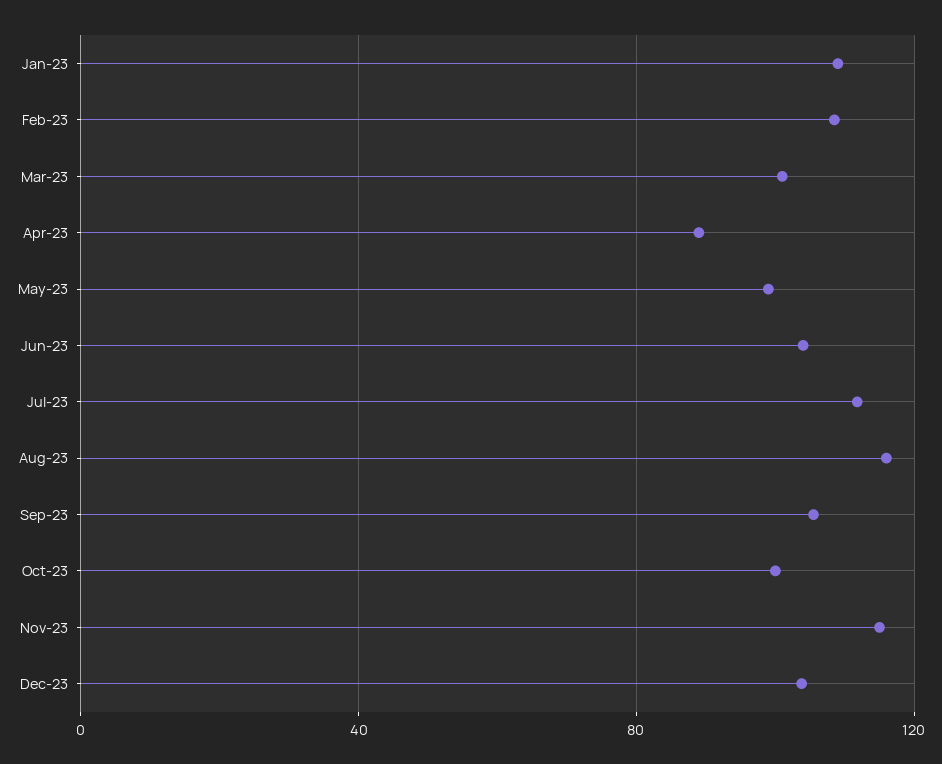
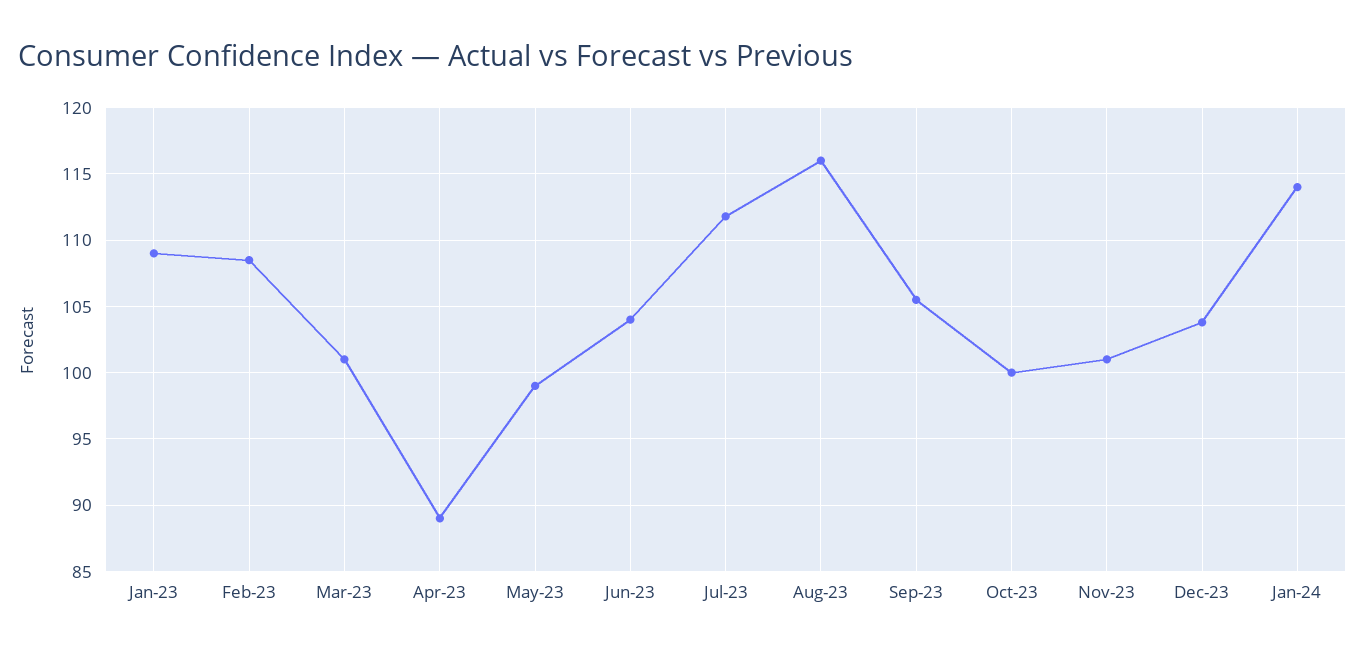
Nov-23: 115 -> 101
Jan-24: none -> 114

